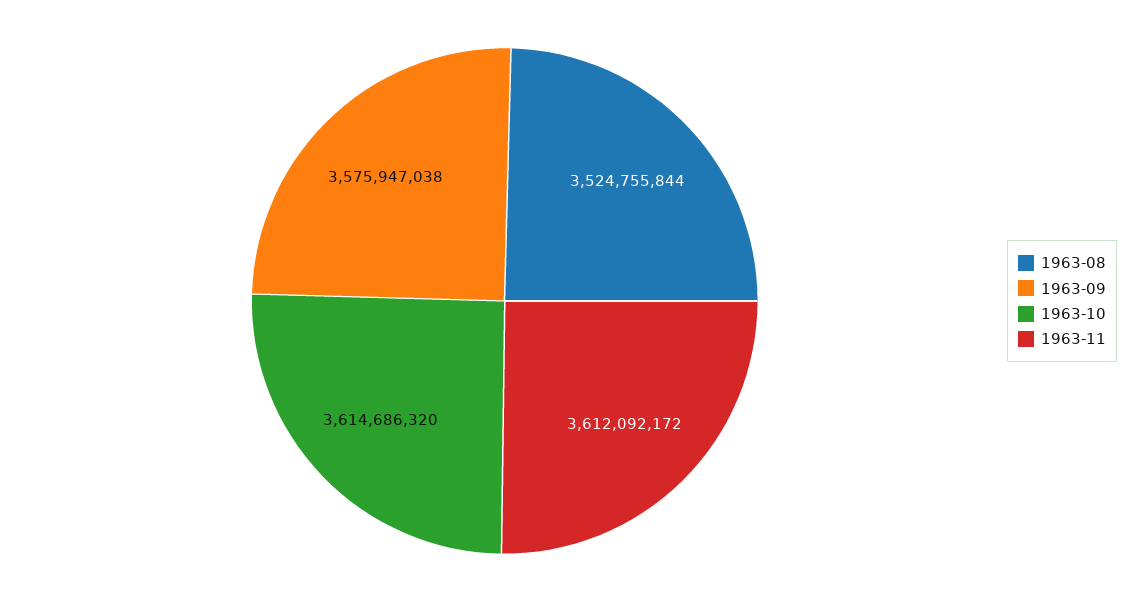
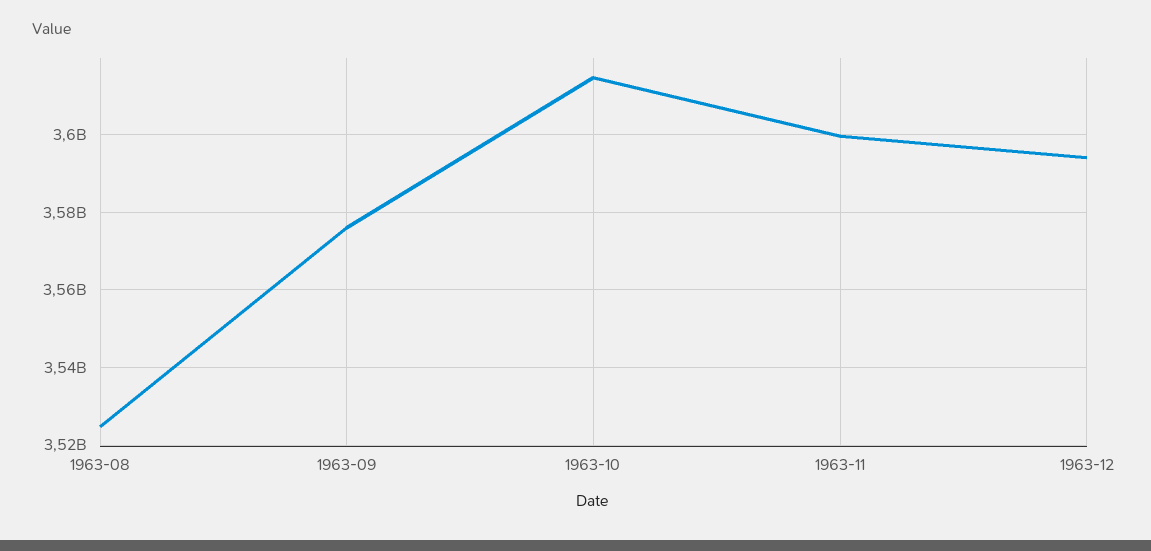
1963-11: 3612092172 -> 3600000000
1963-12: none -> 3594000000

